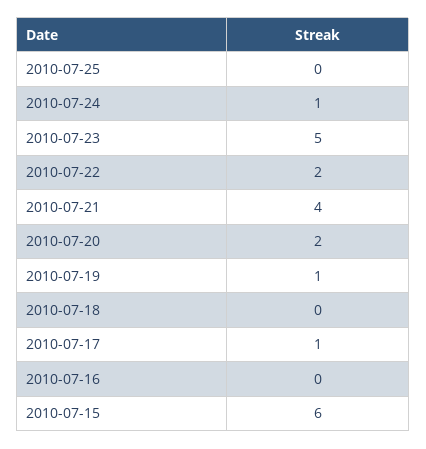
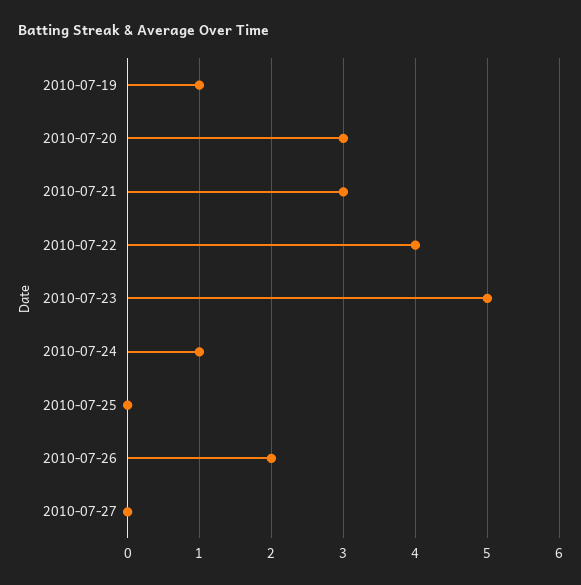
2010-07-22: 2 -> 4
2010-07-21: 4 -> 3
2010-07-20: 2 -> 3
2010-07-18: 0 -> none
2010-07-17: 1 -> none
2010-07-16: 0 -> none
2010-07-15: 6 -> none
2010-07-26: none -> 2
2010-07-27: none -> 0

